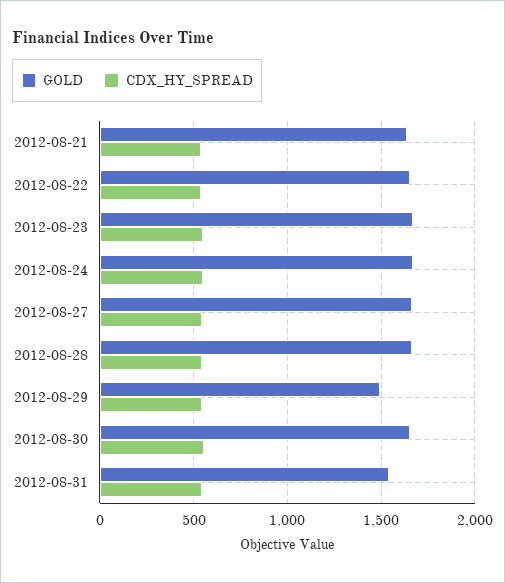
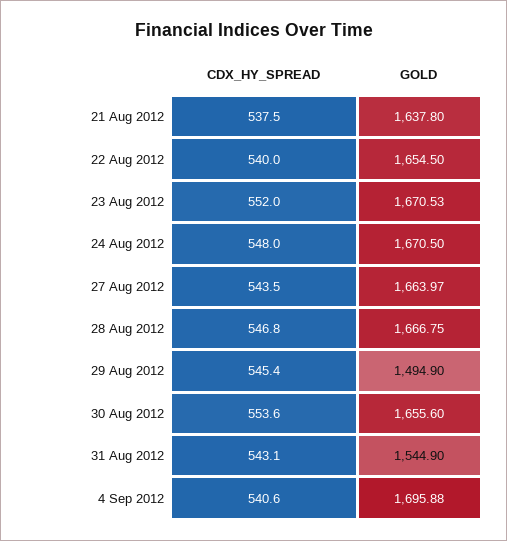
CDX_HY_SPREAD, 4 Sep 2012: none -> 540.6
GOLD, 4 Sep 2012: none -> 1695.88

